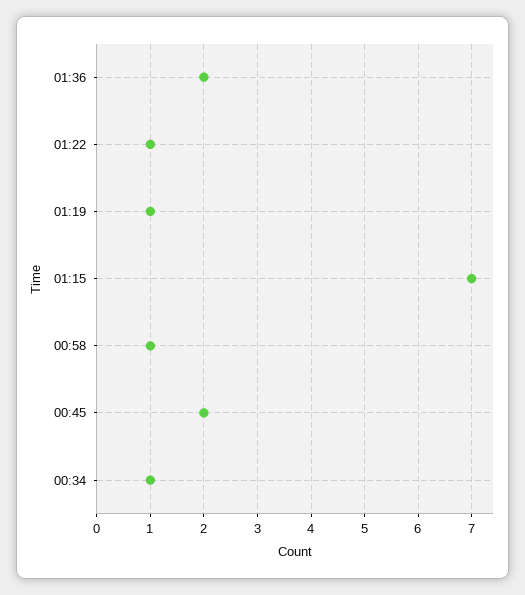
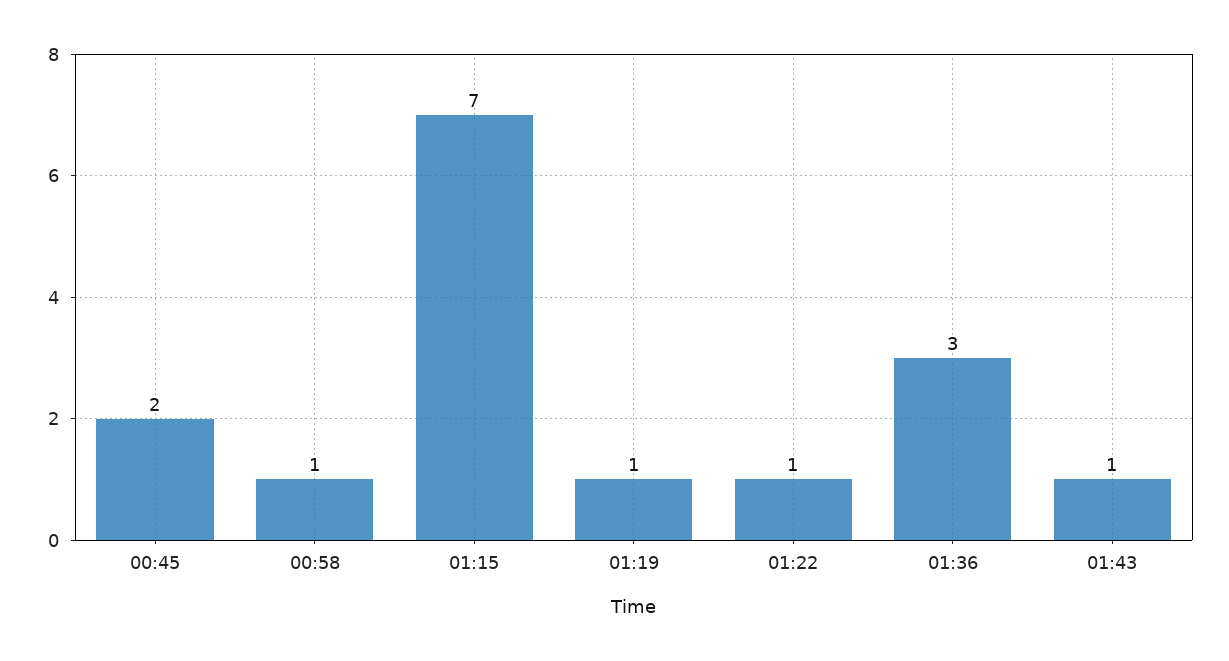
01:36: 2 -> 3
00:34: 1 -> none
01:43: none -> 1

